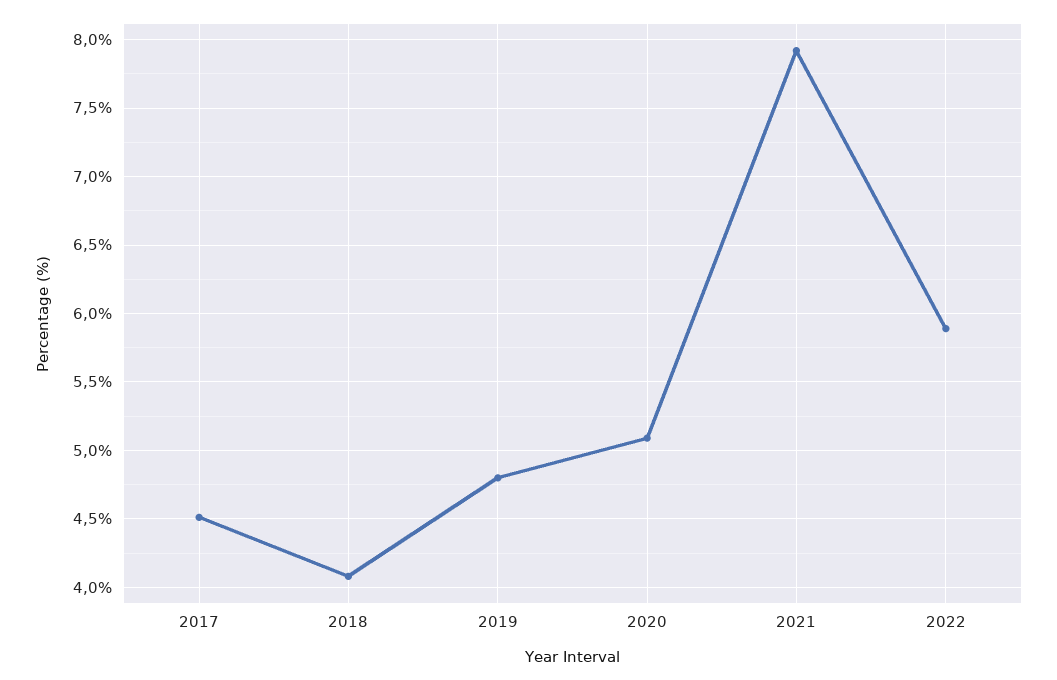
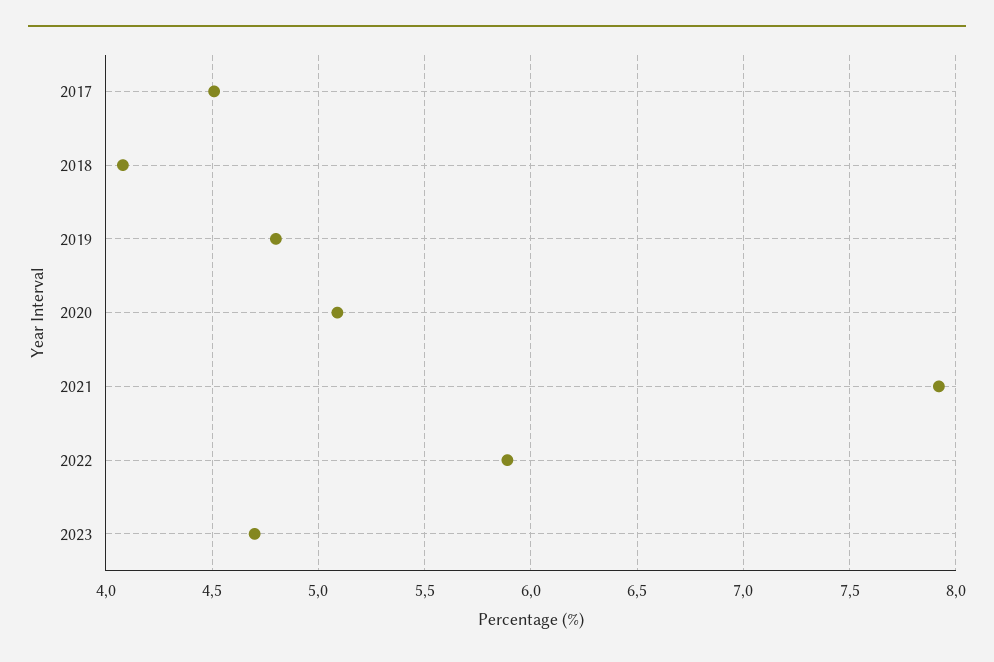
2023: none -> 4.7

